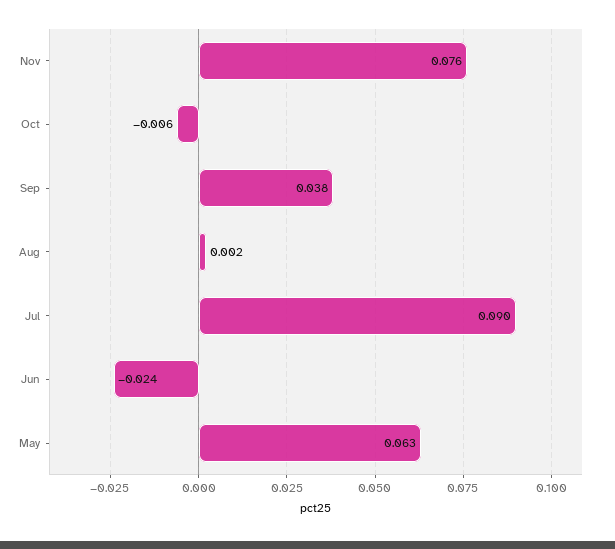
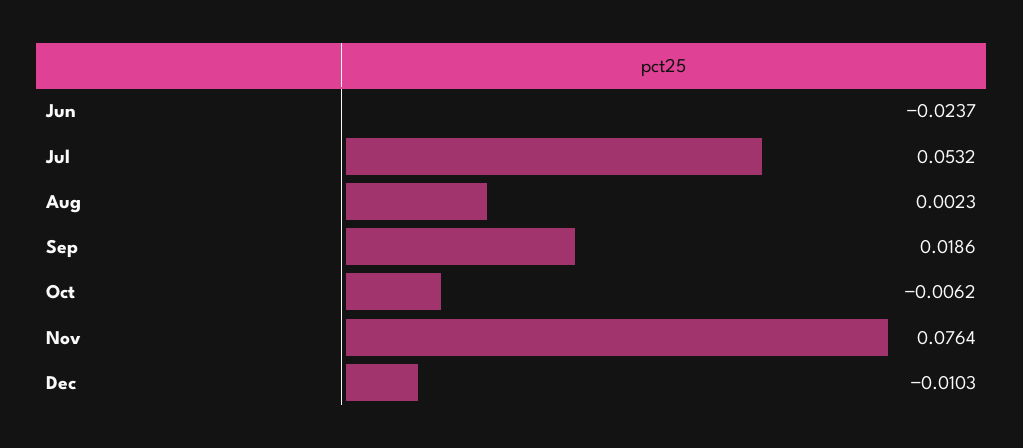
Sep: 0.038 -> 0.0186
Jul: 0.09 -> 0.0532
May: 0.063 -> none
Dec: none -> -0.0103

